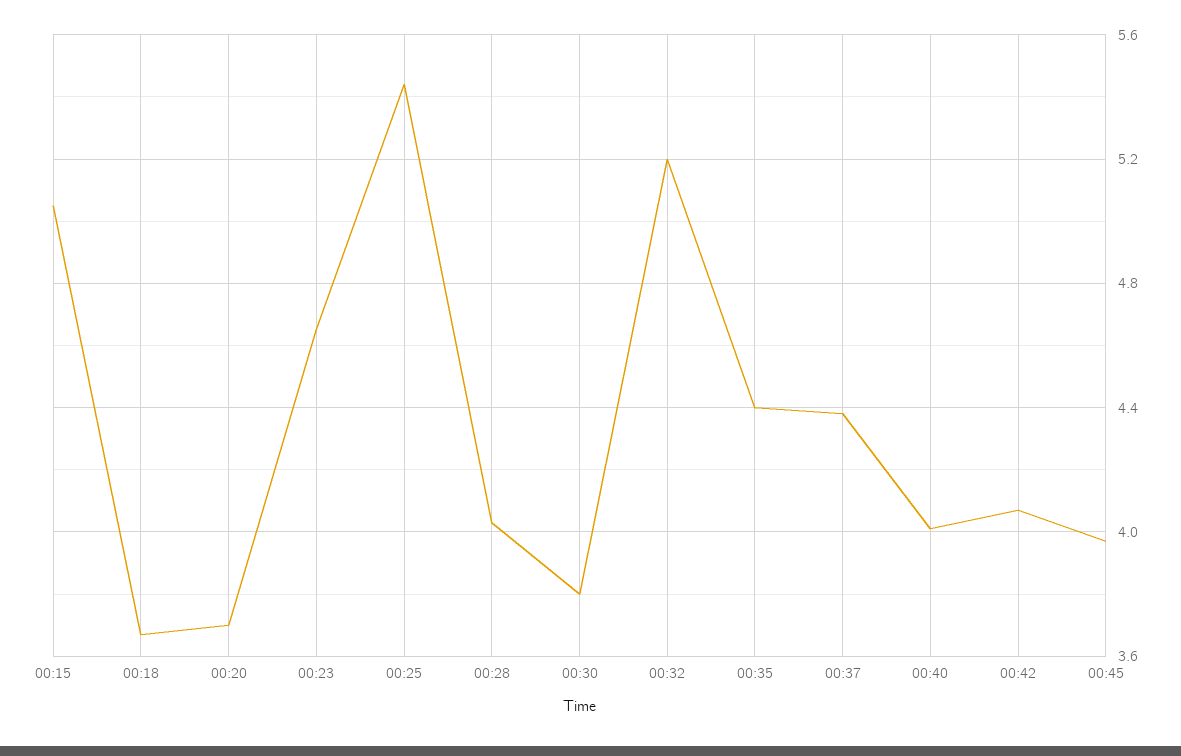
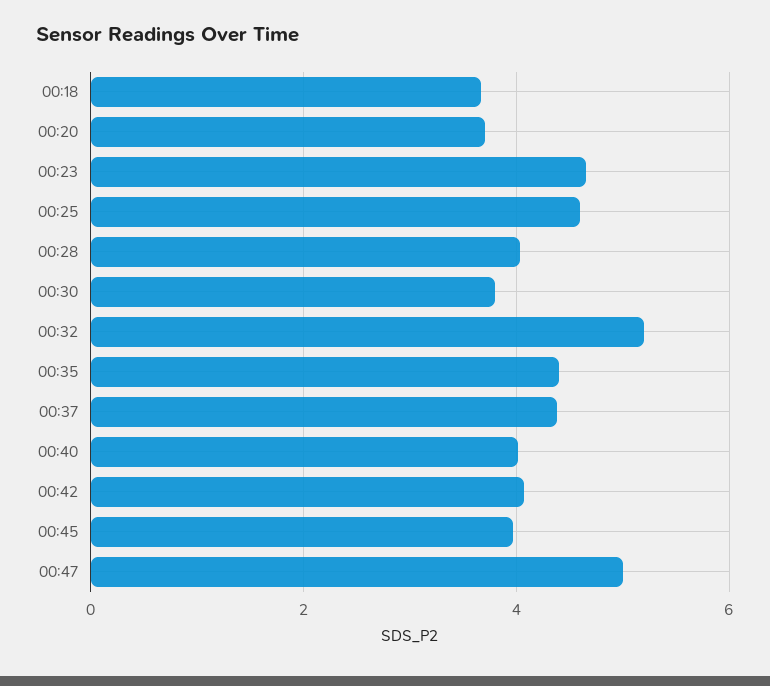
00:15: 5.05 -> none
00:25: 5.45 -> 4.6
00:47: none -> 5

